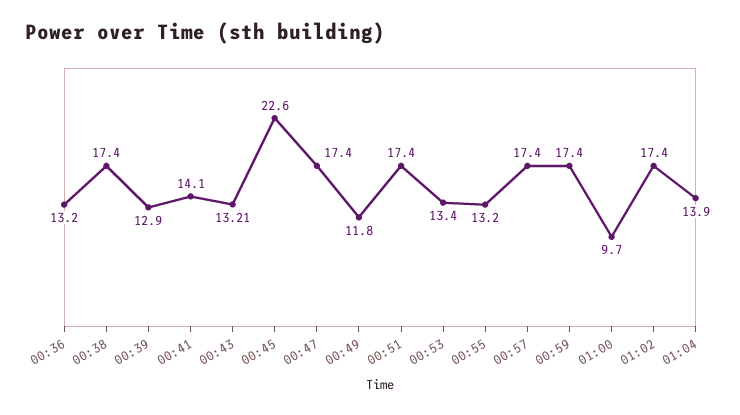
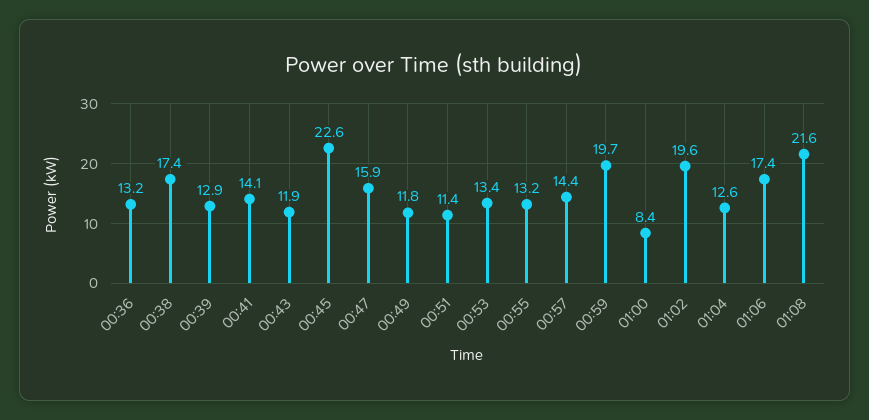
00:43: 13.21 -> 11.9
00:47: 17.4 -> 15.9
00:51: 17.4 -> 11.4
00:57: 17.4 -> 14.4
00:59: 17.4 -> 19.7
01:00: 9.7 -> 8.4
01:02: 17.4 -> 19.6
01:04: 13.9 -> 12.6
01:06: none -> 17.4
01:08: none -> 21.6

